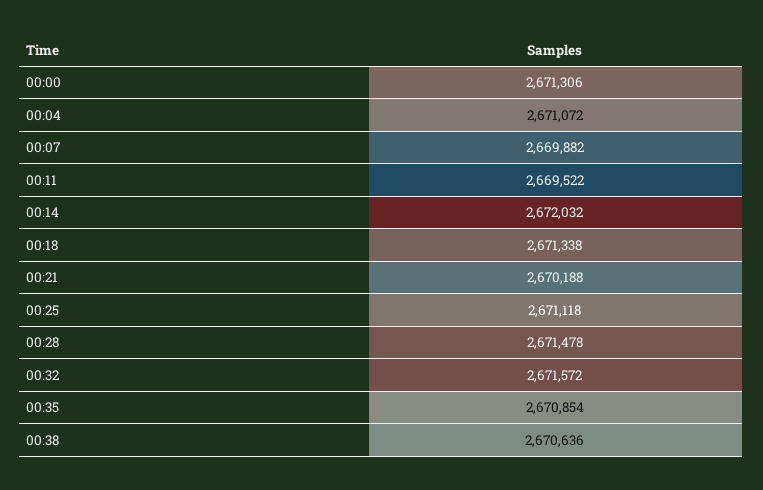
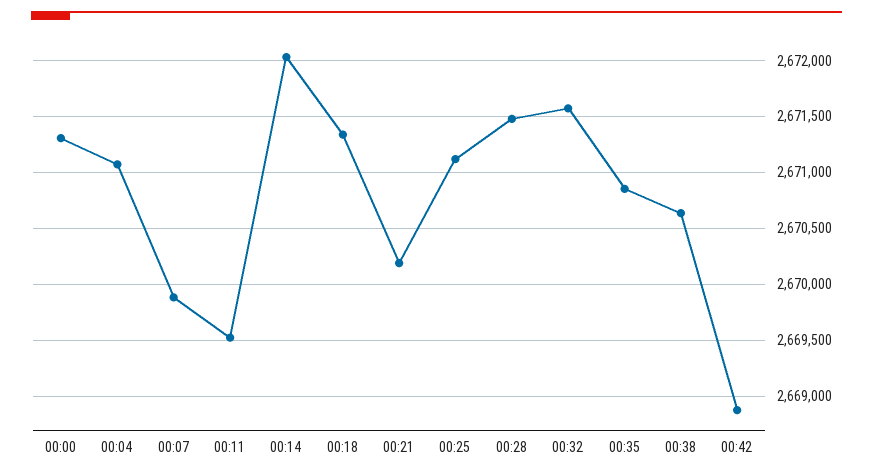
00:42: none -> 2668900

